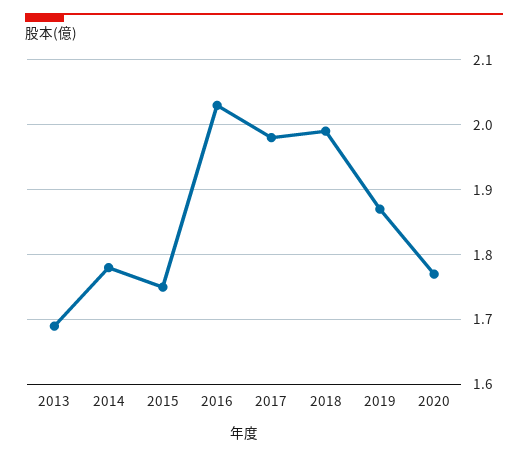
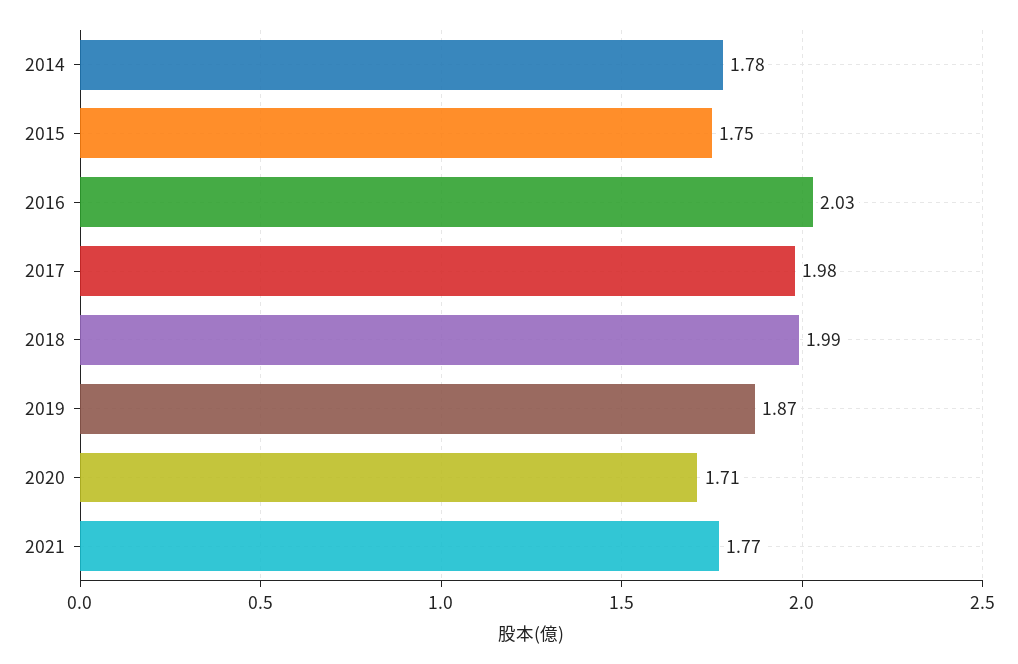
2013: 1.69 -> none
2020: 1.77 -> 1.71
2021: none -> 1.77

